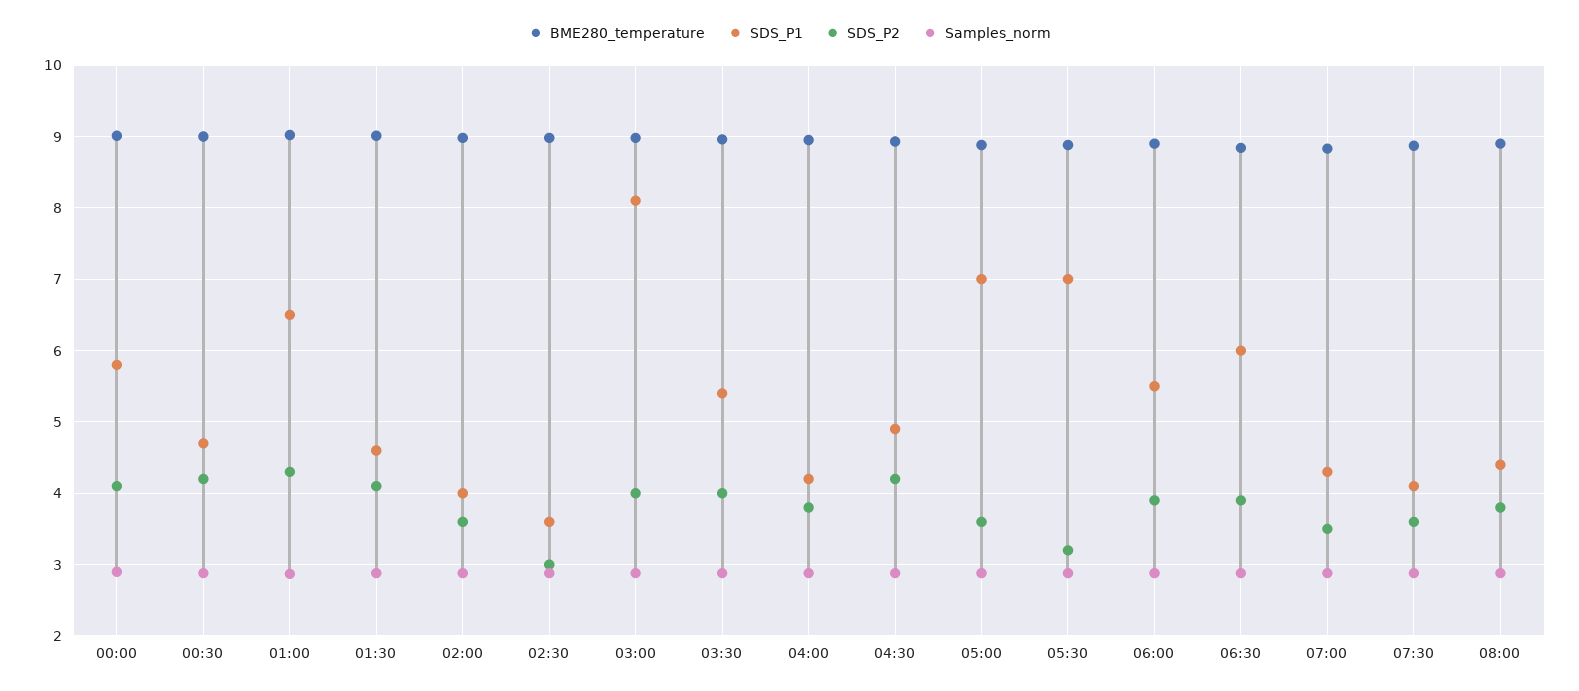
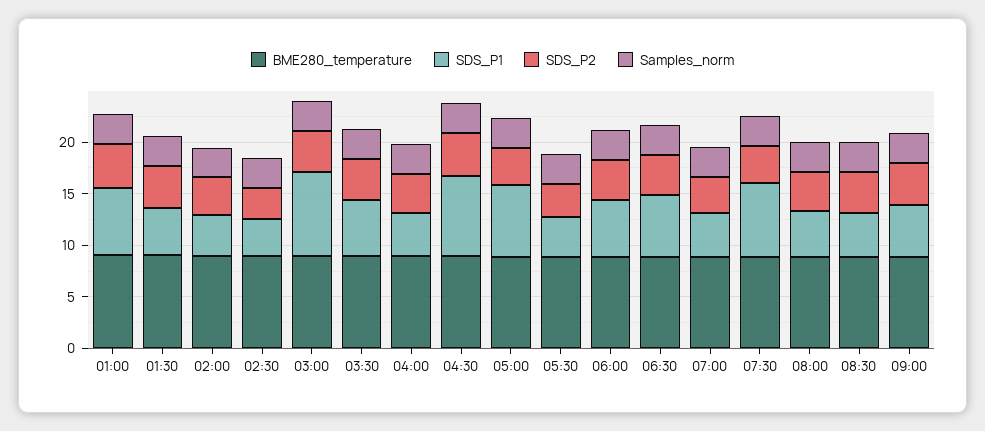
BME280_temperature, 00:00: 9 -> none
SDS_P1, 00:00: 5.8 -> none
SDS_P2, 00:00: 4.1 -> none
Samples_norm, 00:00: 2.9 -> none
BME280_temperature, 00:30: 9 -> none
SDS_P1, 00:30: 4.7 -> none
SDS_P2, 00:30: 4.2 -> none
Samples_norm, 00:30: 2.9 -> none
SDS_P1, 04:30: 4.9 -> 8
SDS_P1, 05:30: 7 -> 4
SDS_P1, 07:30: 4.1 -> 7
BME280_temperature, 08:30: none -> 9
SDS_P1, 08:30: none -> 4
SDS_P2, 08:30: none -> 4
Samples_norm, 08:30: none -> 3
BME280_temperature, 09:00: none -> 9
SDS_P1, 09:00: none -> 5
SDS_P2, 09:00: none -> 4
Samples_norm, 09:00: none -> 3

